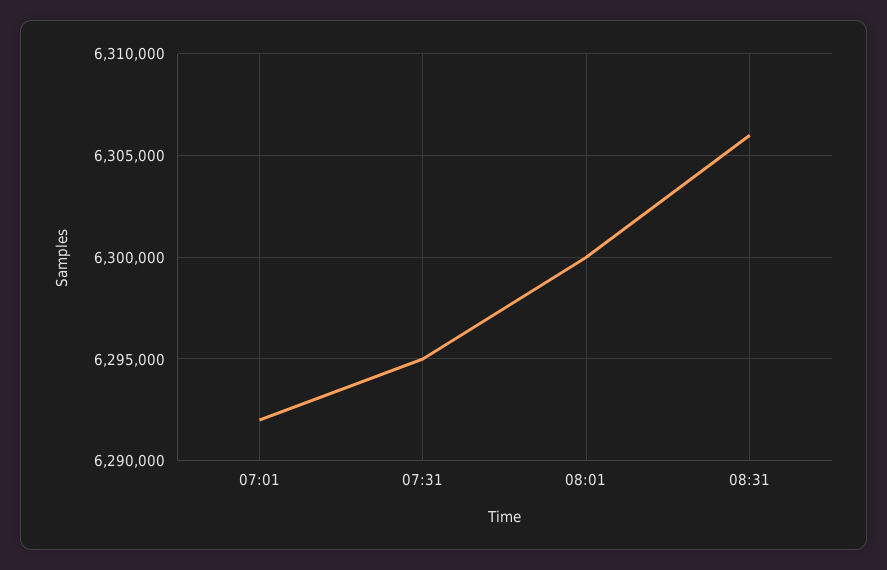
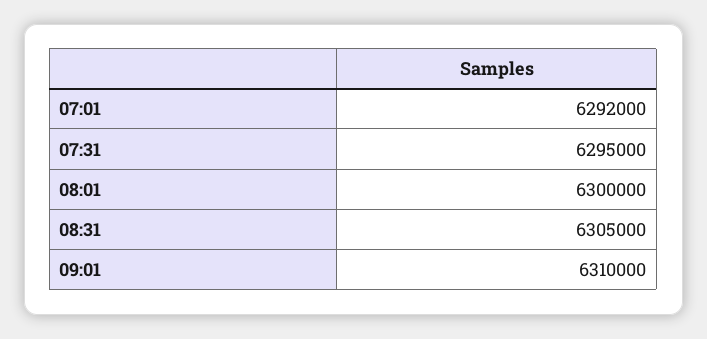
08:31: 6306000 -> 6305000
09:01: none -> 6310000

